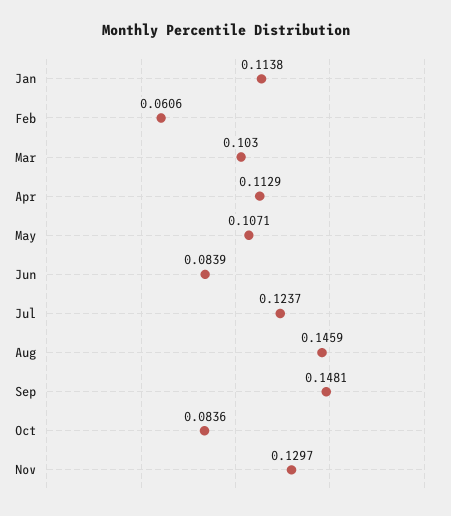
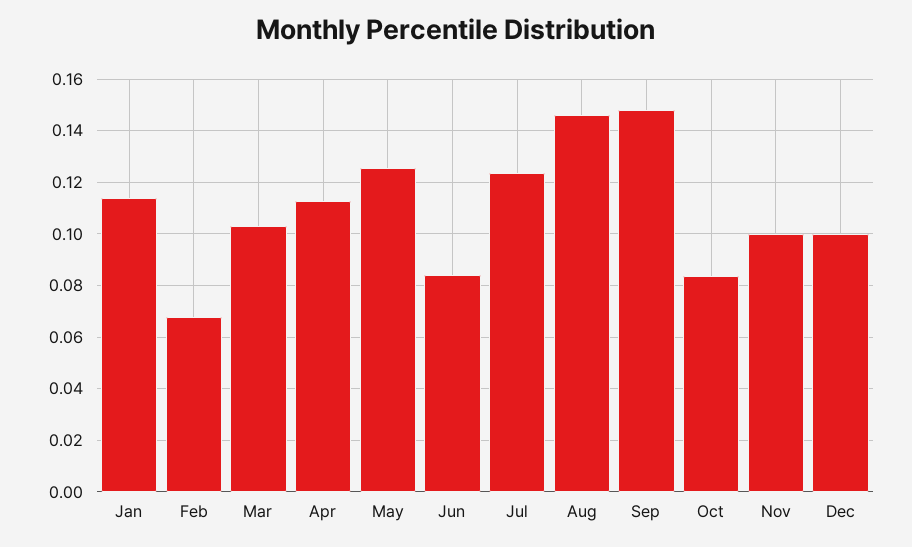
Feb: 0.0606 -> 0.0675
May: 0.1071 -> 0.125
Nov: 0.1297 -> 0.1
Dec: none -> 0.1

